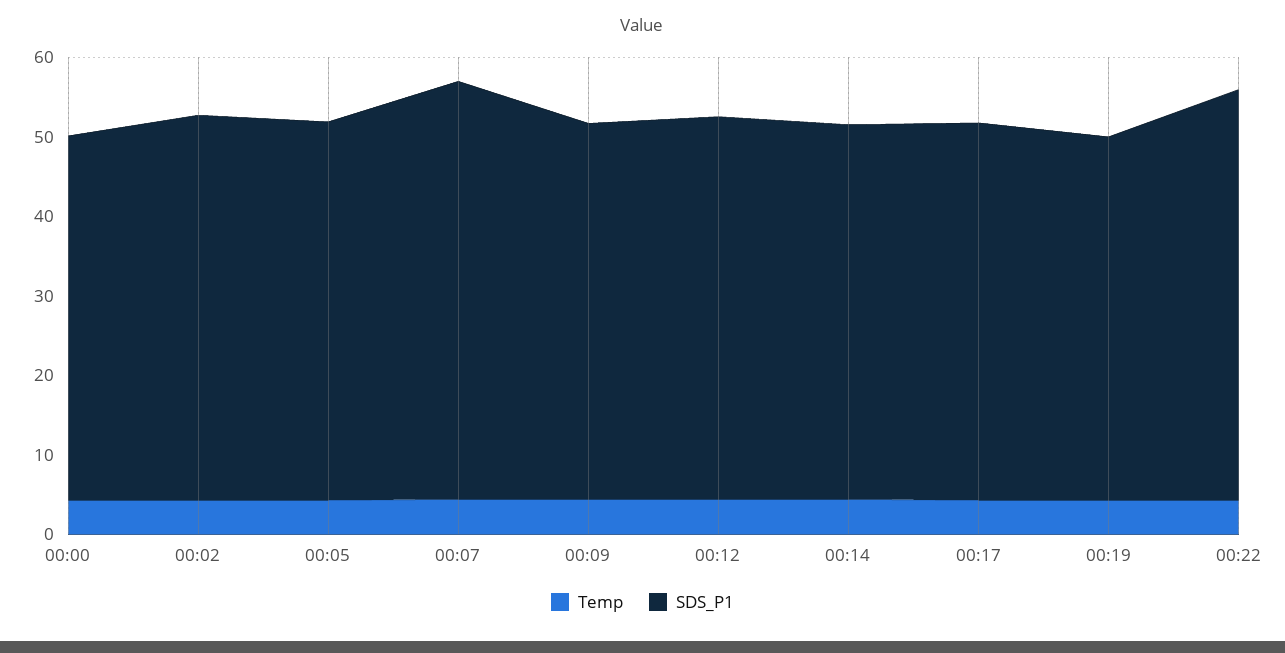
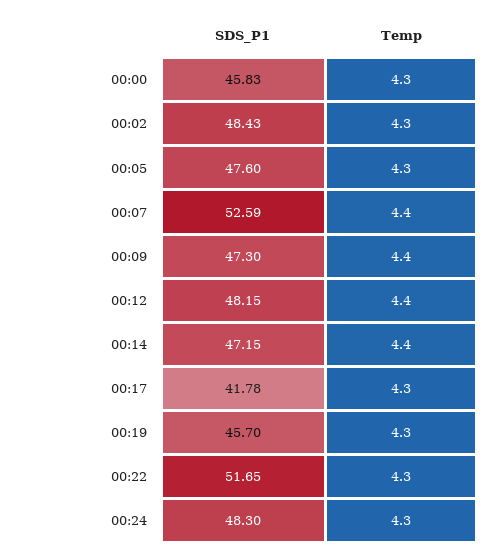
SDS_P1, 00:17: 48 -> 41.78
SDS_P1, 00:24: none -> 48.3
Temp, 00:24: none -> 4.3

